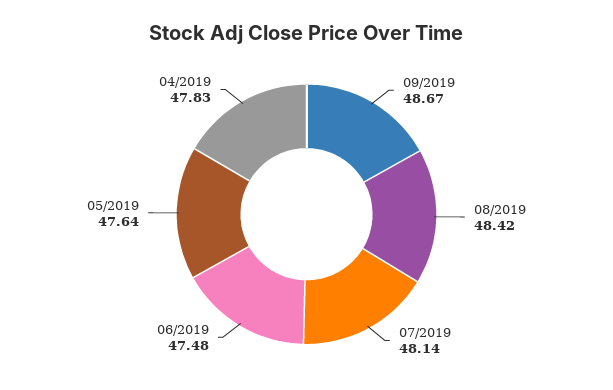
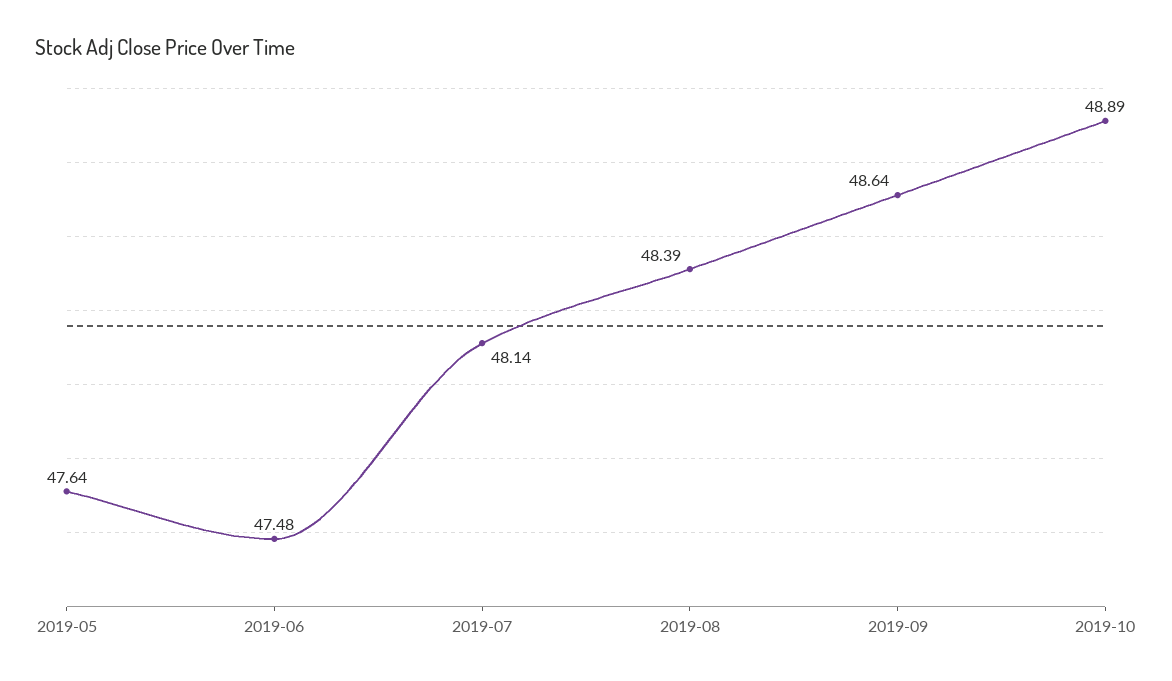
09/2019: 48.67 -> 48.64
08/2019: 48.42 -> 48.39
04/2019: 47.83 -> none
2019-10: none -> 48.89

